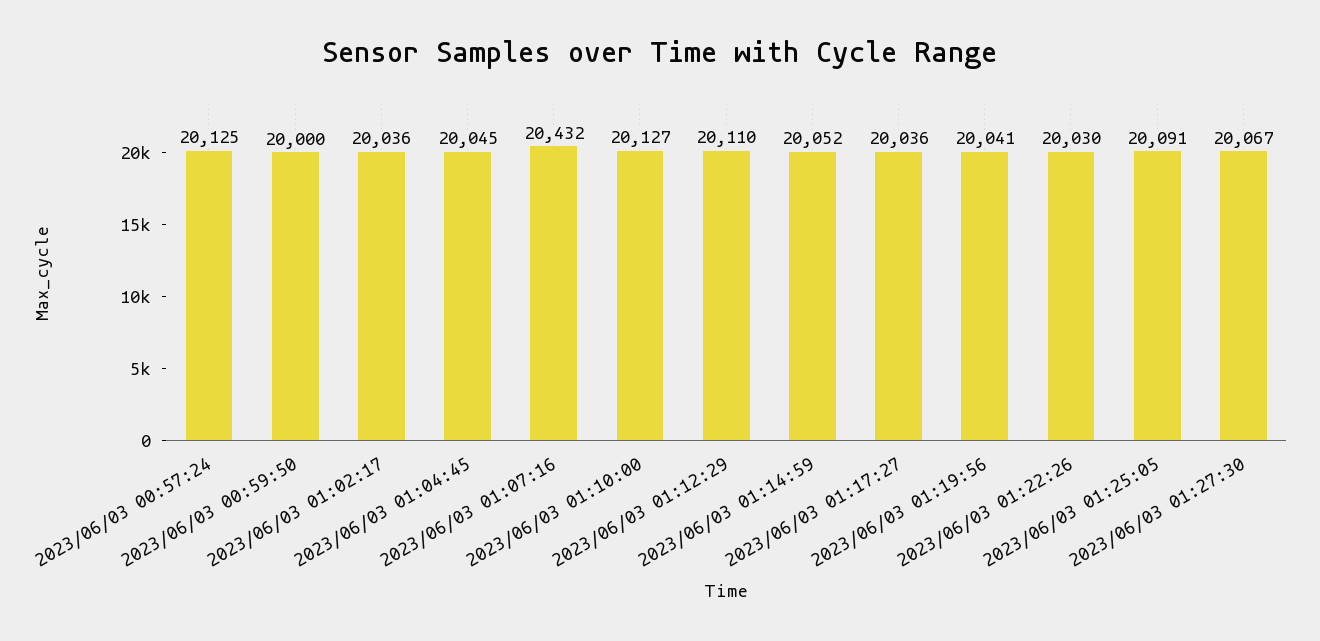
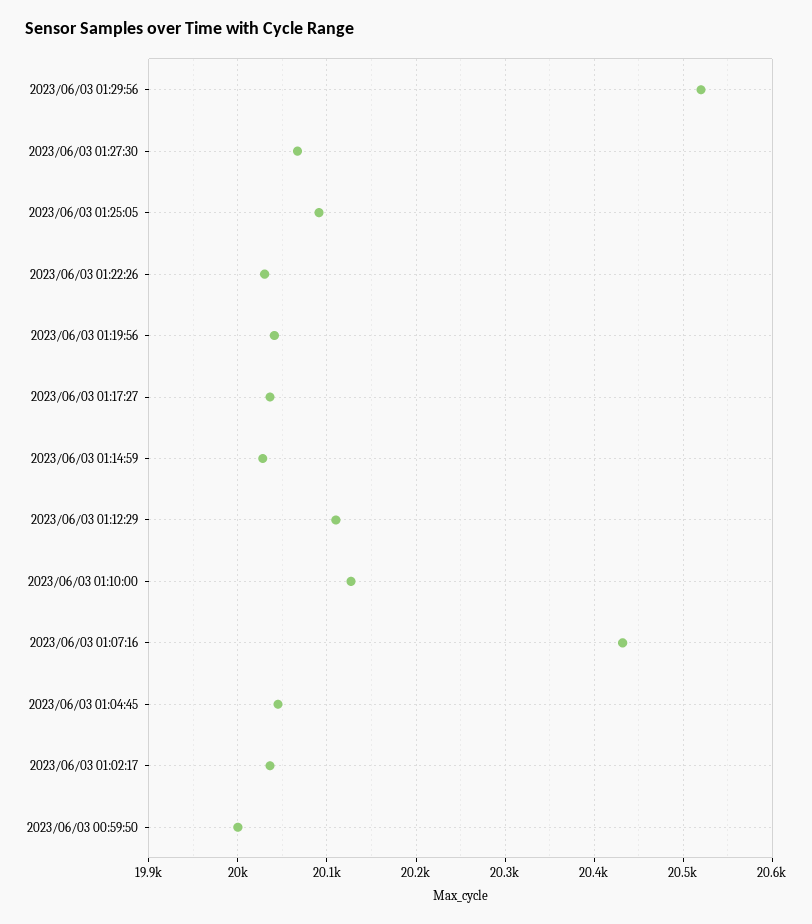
2023/06/03 00:57:24: 20125 -> none
2023/06/03 01:14:59: 20052 -> 20030
2023/06/03 01:29:56: none -> 20520

